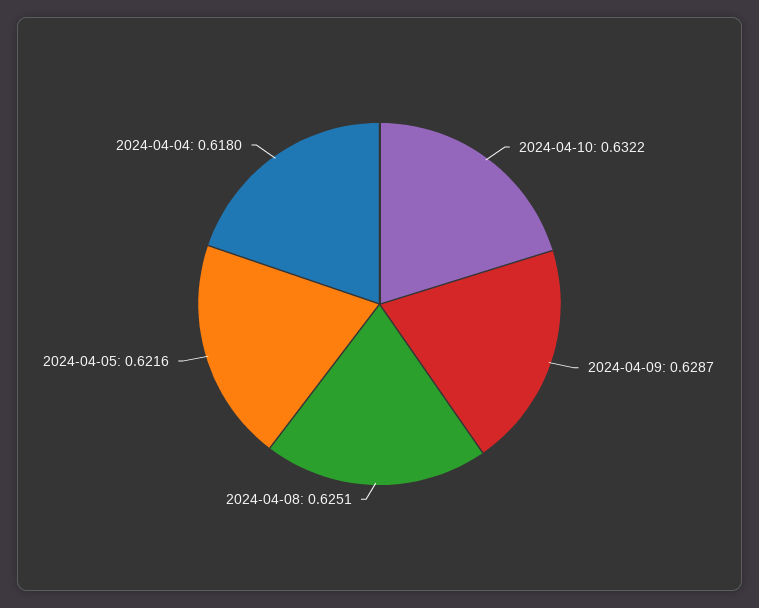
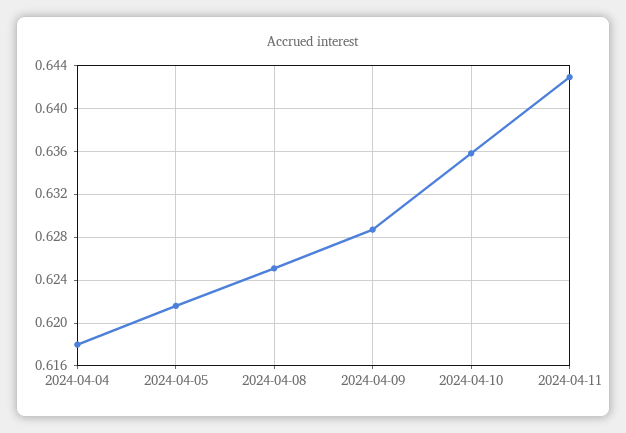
2024-04-10: 0.6322 -> 0.636
2024-04-11: none -> 0.643

